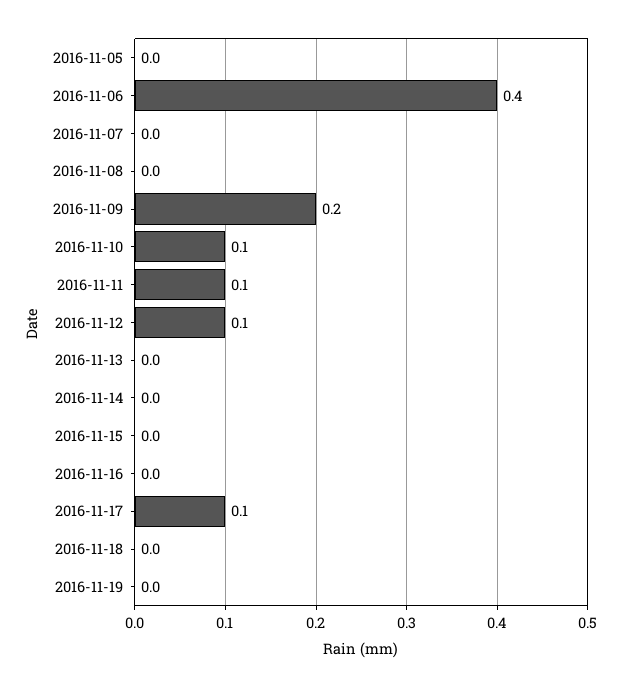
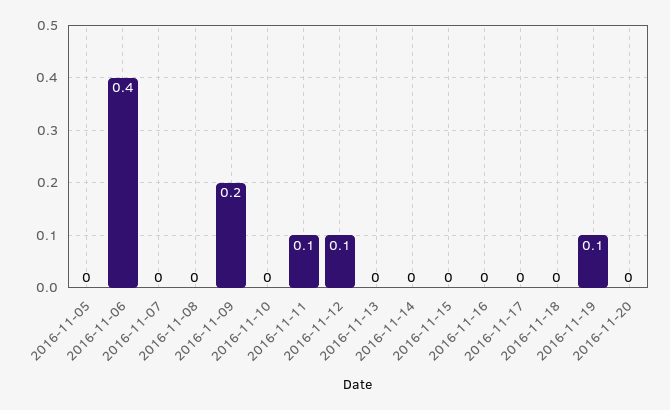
2016-11-10: 0.1 -> 0
2016-11-17: 0.1 -> 0
2016-11-19: 0 -> 0.1
2016-11-20: none -> 0

